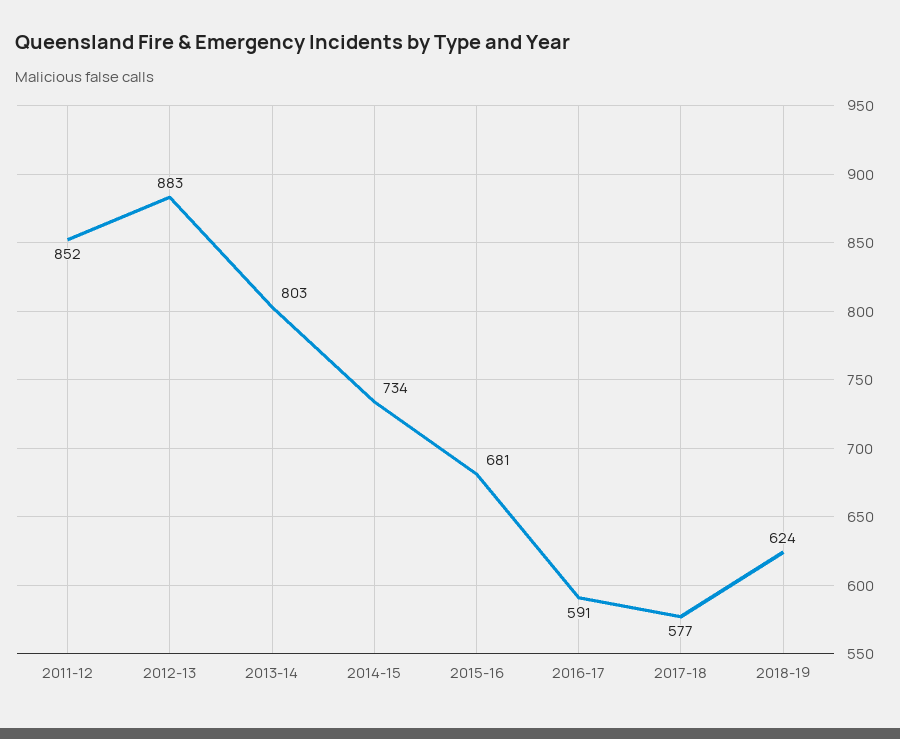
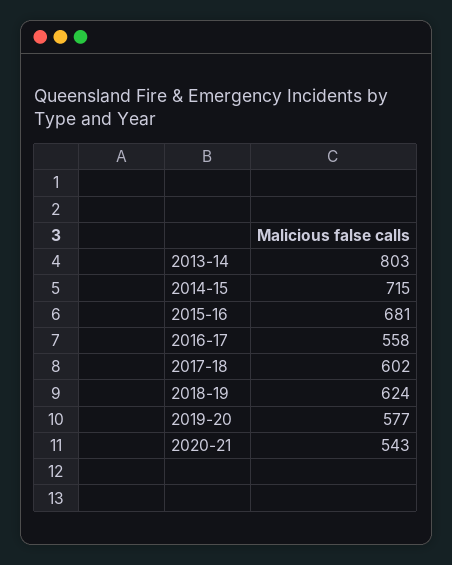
2011-12: 852 -> none
2012-13: 883 -> none
2014-15: 734 -> 715
2016-17: 591 -> 558
2017-18: 577 -> 602
2019-20: none -> 577
2020-21: none -> 543

